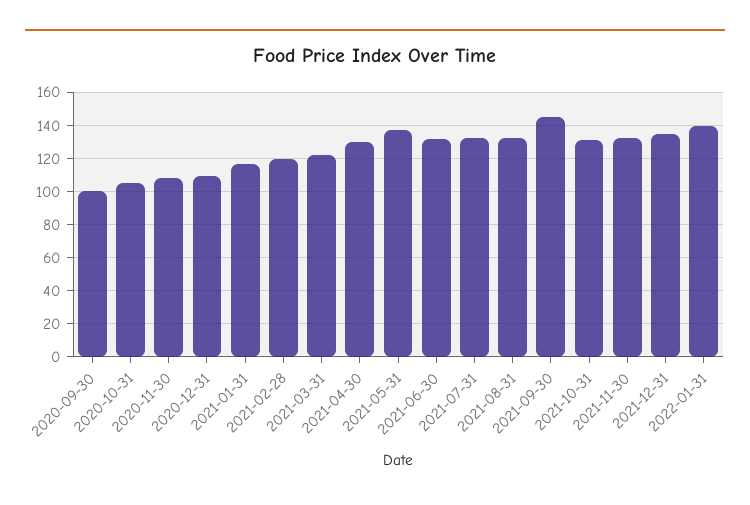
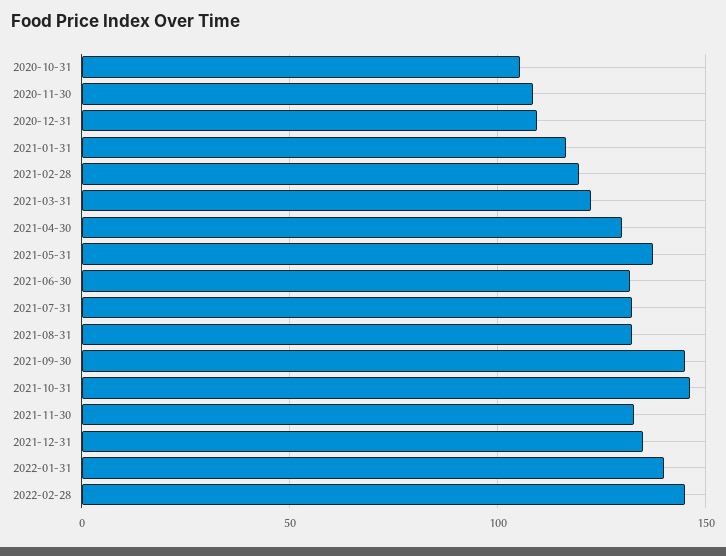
2020-09-30: 100 -> none
2021-10-31: 130 -> 145
2022-02-28: none -> 145

